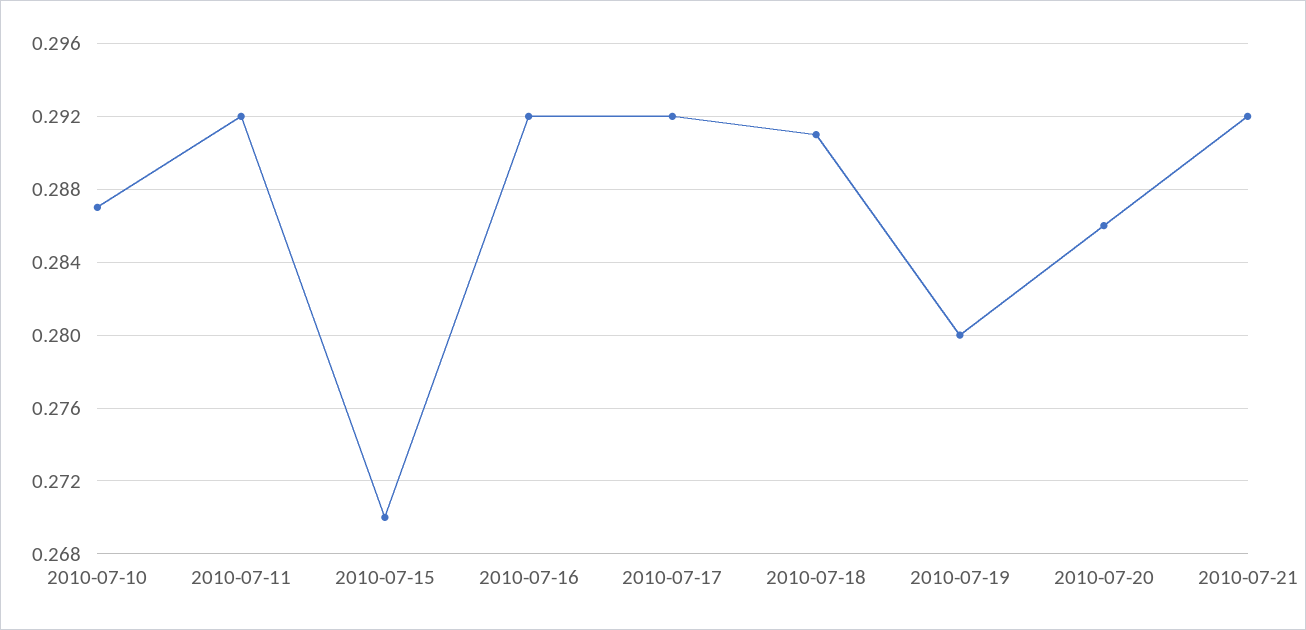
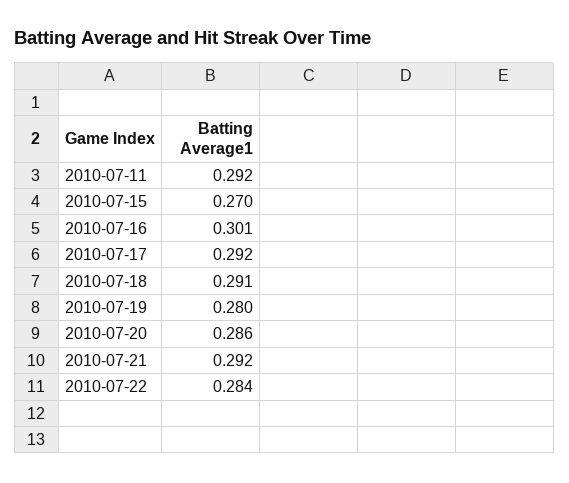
2010-07-10: 0.287 -> none
2010-07-16: 0.292 -> 0.301
2010-07-22: none -> 0.284

